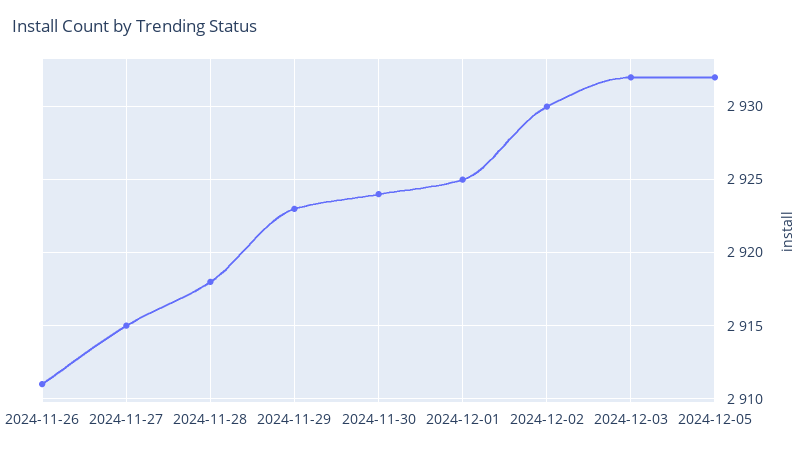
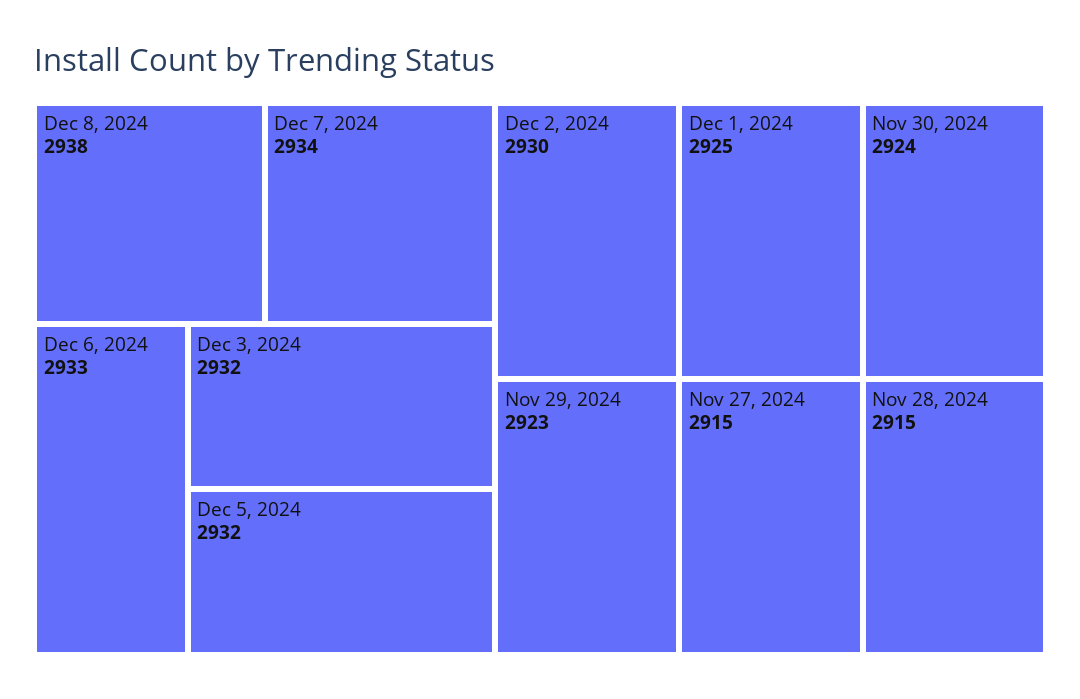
2024-11-26: 2911 -> none
2024-11-28: 2918 -> 2915
Dec 8, 2024: none -> 2938
Dec 7, 2024: none -> 2934
Dec 6, 2024: none -> 2933

